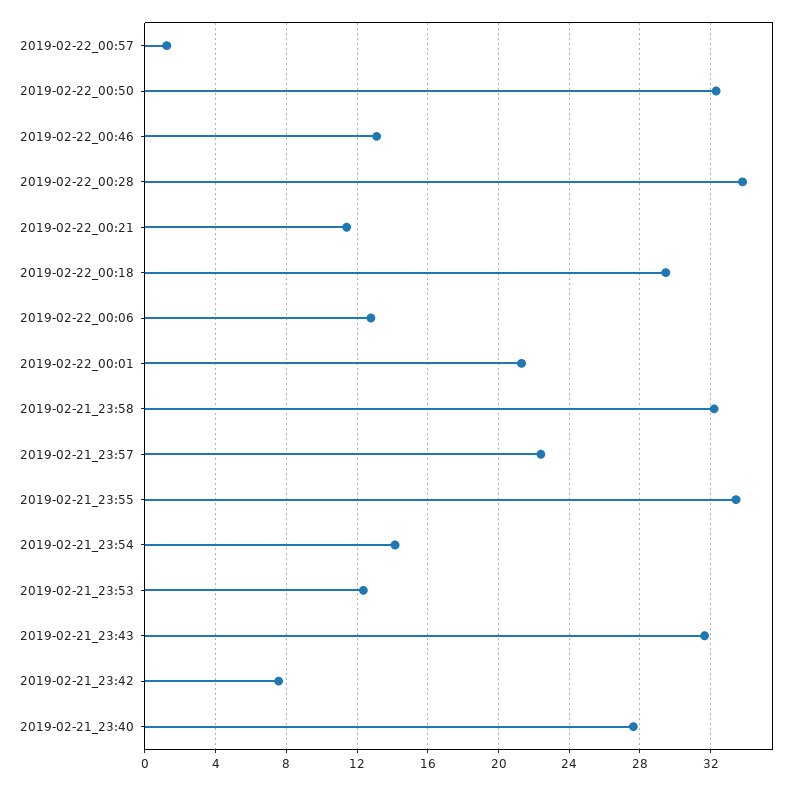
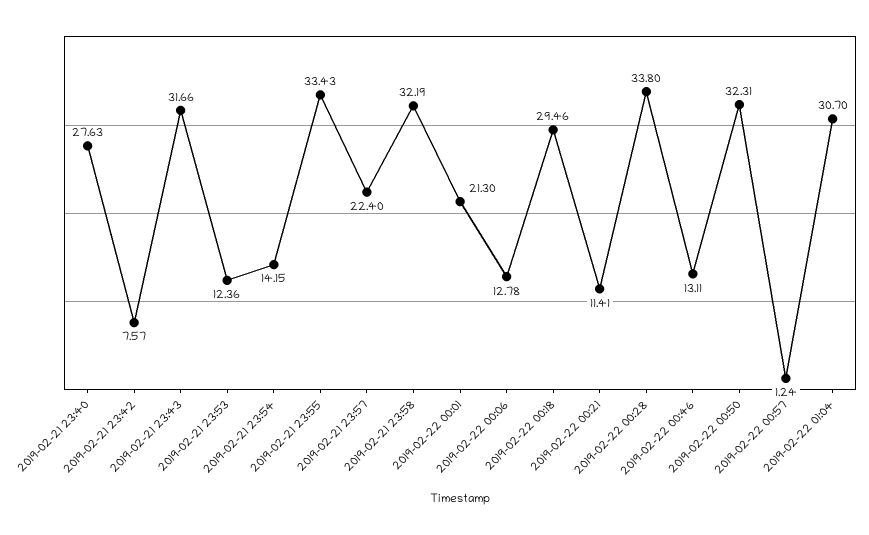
2019-02-22 01:04: none -> 30.7

